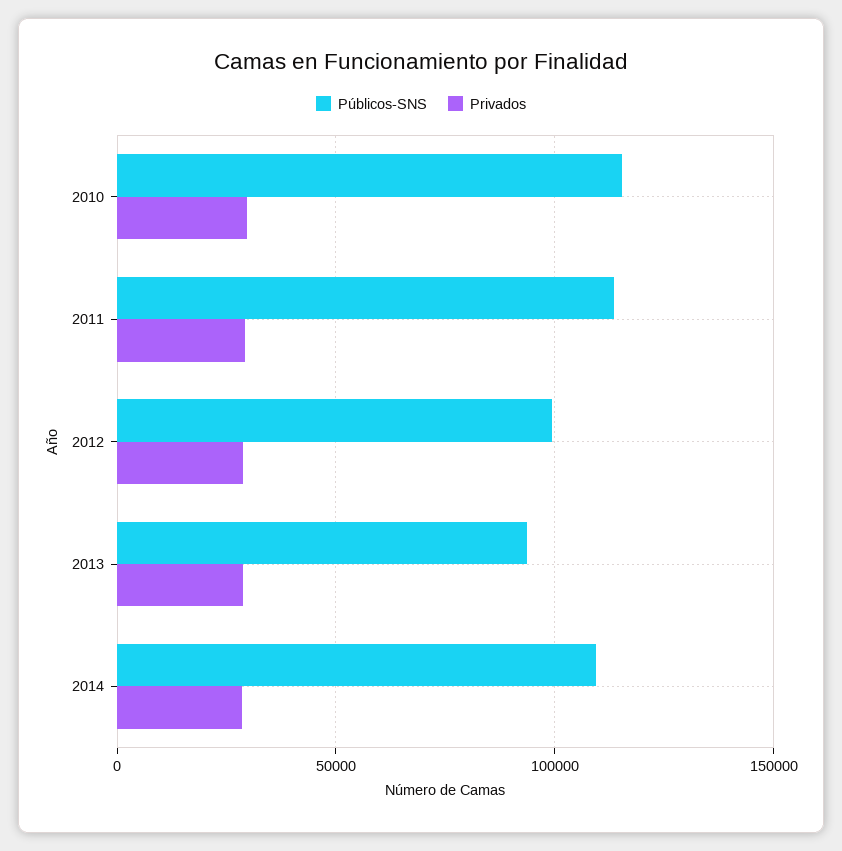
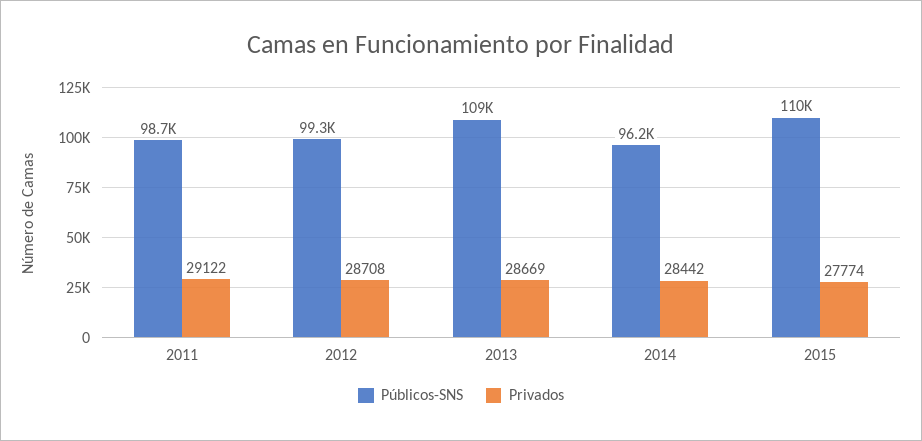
Públicos-SNS, 2010: 115000 -> none
Privados, 2010: 30000 -> none
Públicos-SNS, 2011: 115000 -> 98700
Públicos-SNS, 2013: 95000 -> 109000
Públicos-SNS, 2014: 110000 -> 96200
Públicos-SNS, 2015: none -> 110000
Privados, 2015: none -> 27774

